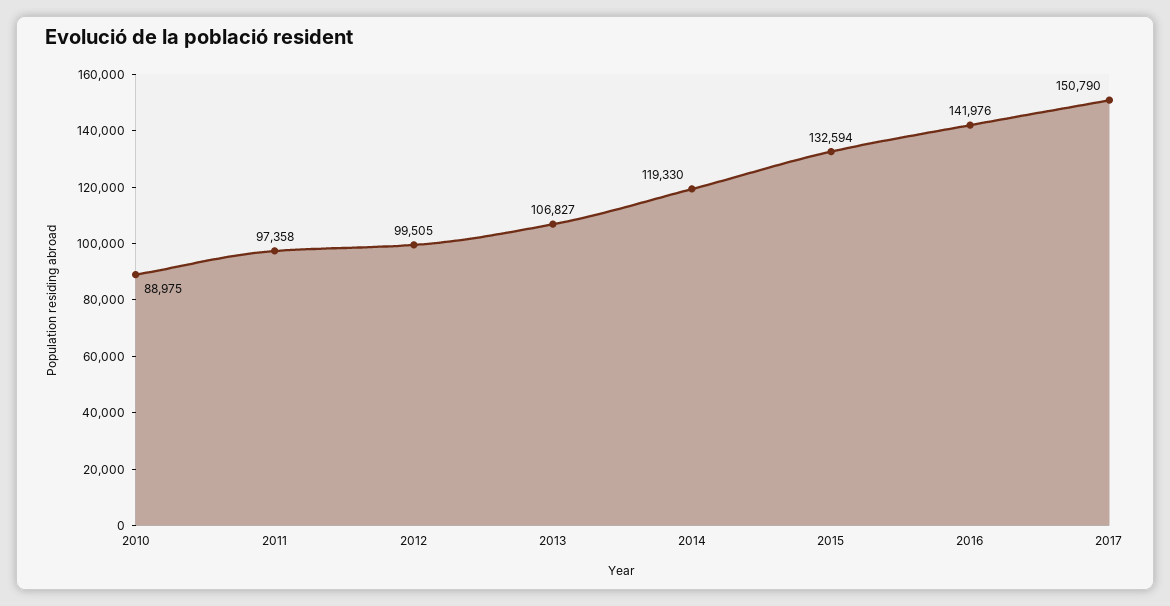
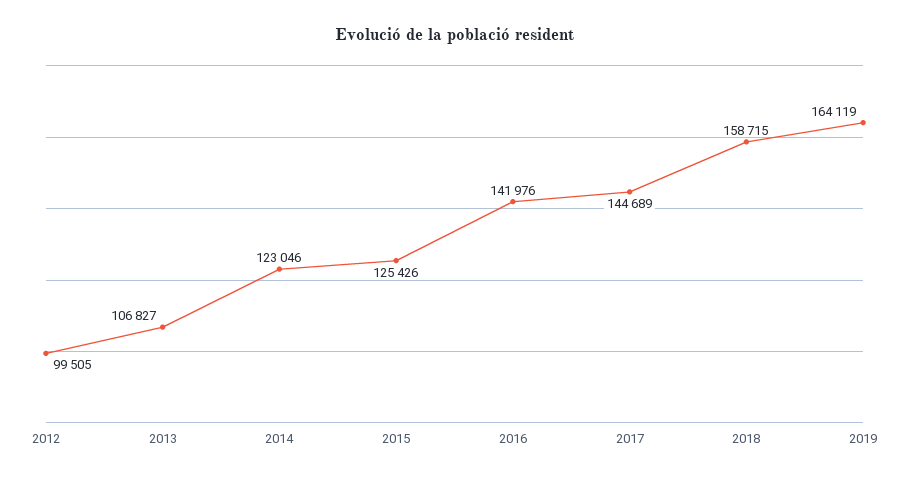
2010: 88975 -> none
2011: 97358 -> none
2014: 119330 -> 123046
2015: 132594 -> 125426
2017: 150790 -> 144689
2018: none -> 158715
2019: none -> 164119

